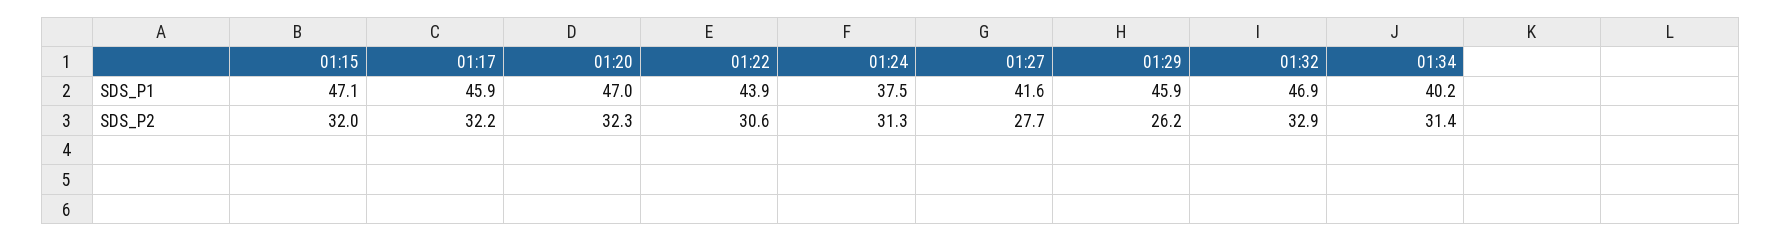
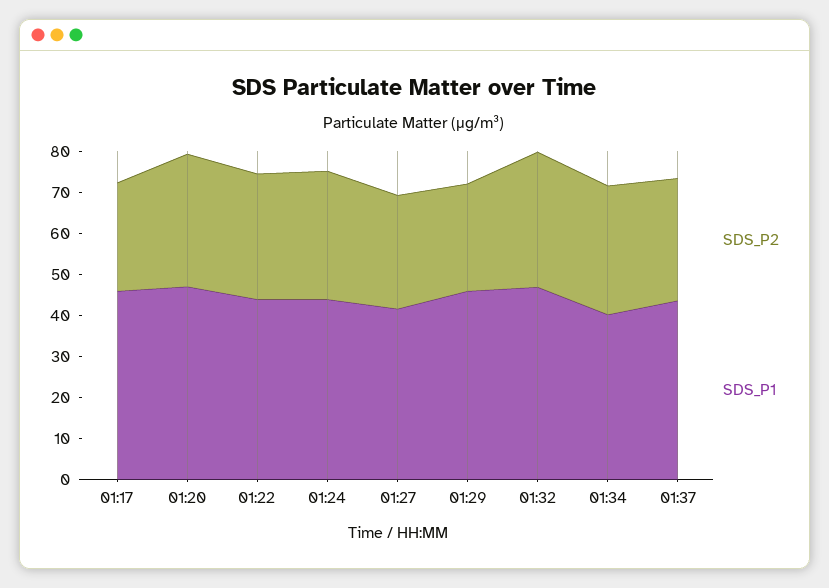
SDS_P1, 01:15: 47.1 -> none
SDS_P1, 01:24: 37.5 -> 44
SDS_P2, 01:15: 32 -> none
SDS_P2, 01:17: 32.2 -> 26
SDS_P2, 01:37: none -> 30
SDS_P1, 01:37: none -> 44

